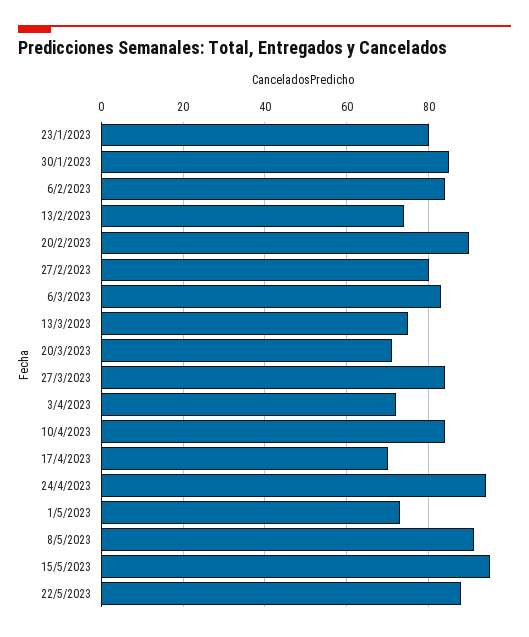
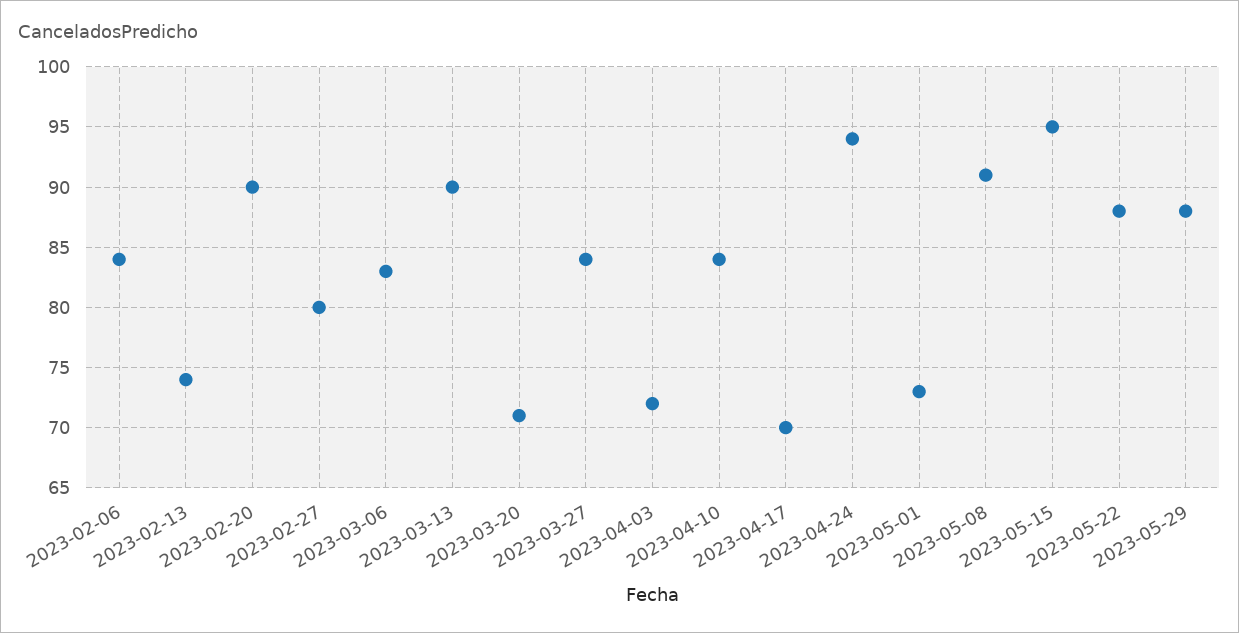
23/1/2023: 80 -> none
30/1/2023: 85 -> none
13/3/2023: 75 -> 90
2023-05-29: none -> 88

